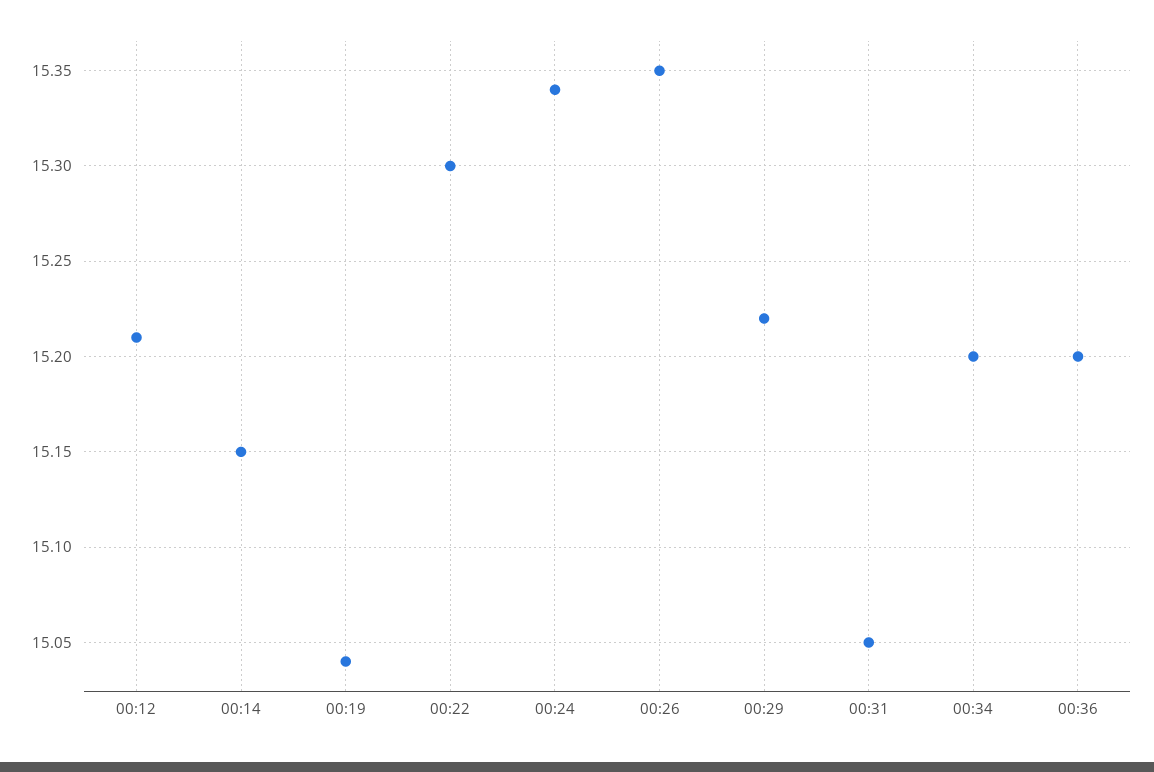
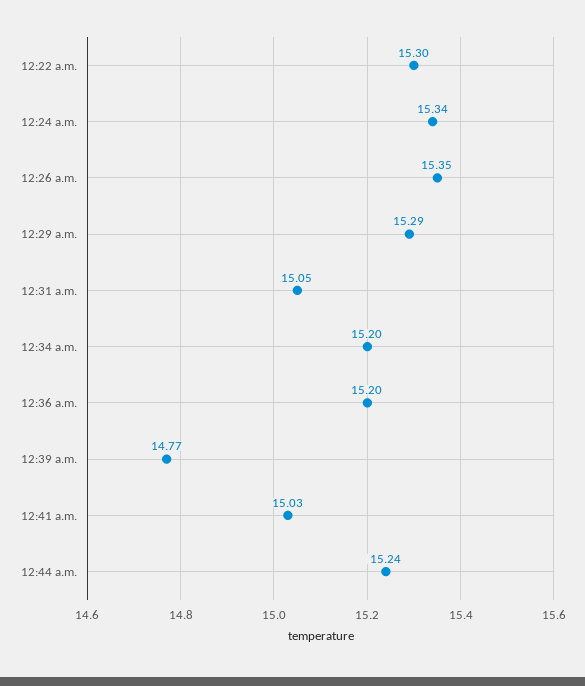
00:12: 15.21 -> none
00:14: 15.15 -> none
00:19: 15.04 -> none
00:29: 15.22 -> 15.29
12:39 a.m.: none -> 14.77
12:41 a.m.: none -> 15.03
12:44 a.m.: none -> 15.24

